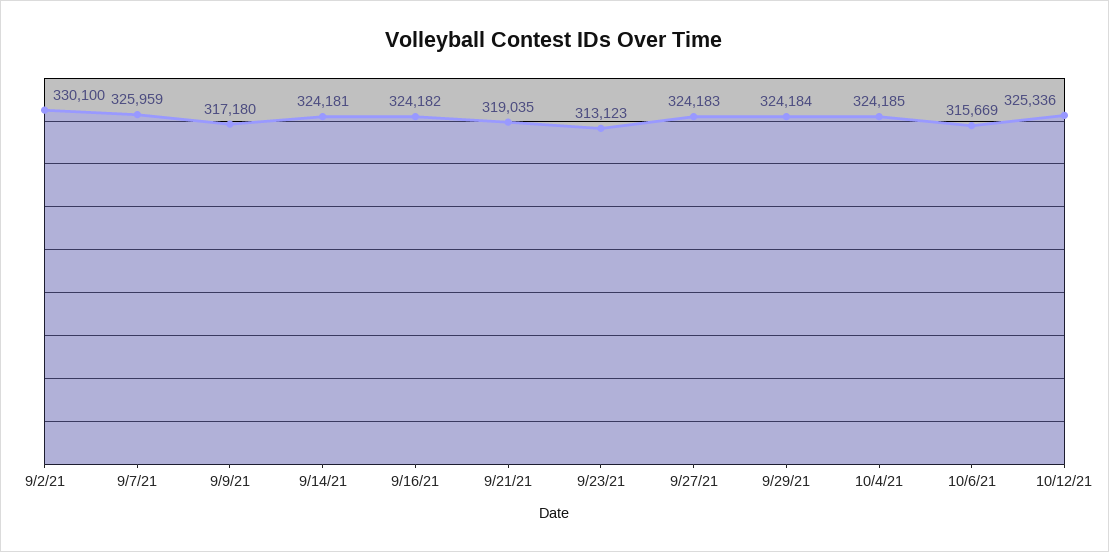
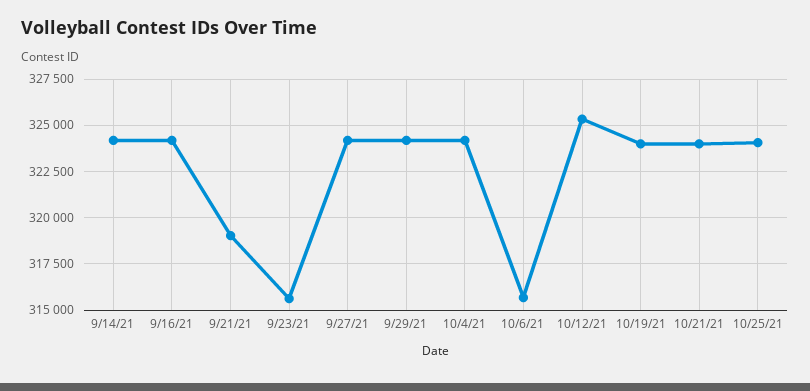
9/2/21: 330100 -> none
9/7/21: 325959 -> none
9/9/21: 317180 -> none
9/23/21: 313123 -> 315500
10/19/21: none -> 324000
10/21/21: none -> 324000
10/25/21: none -> 324000

